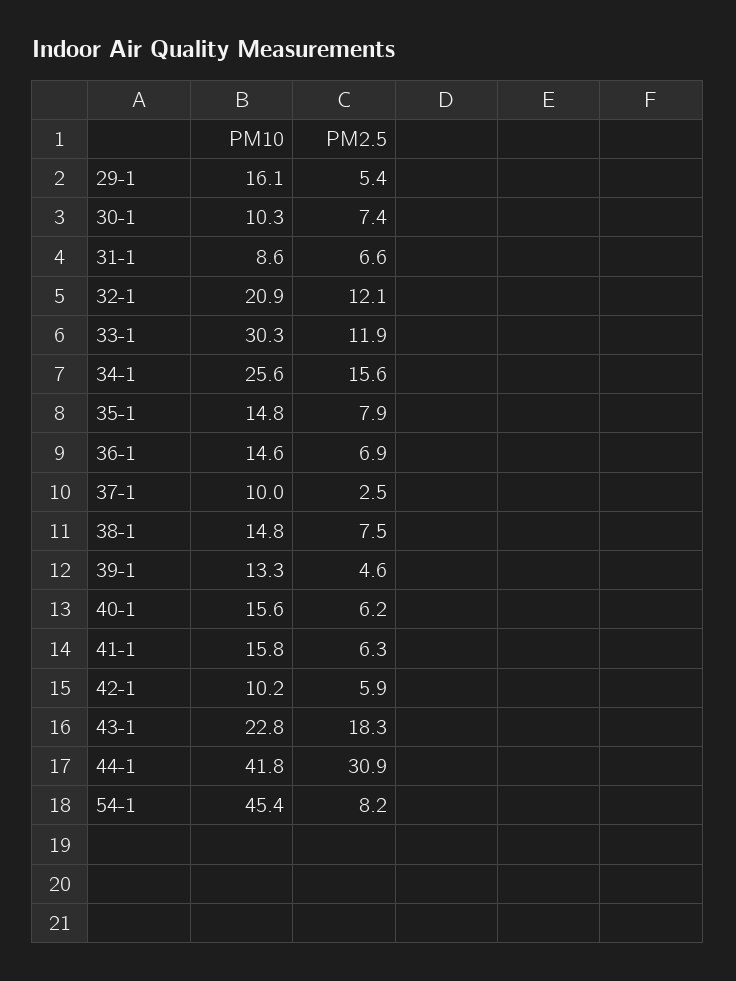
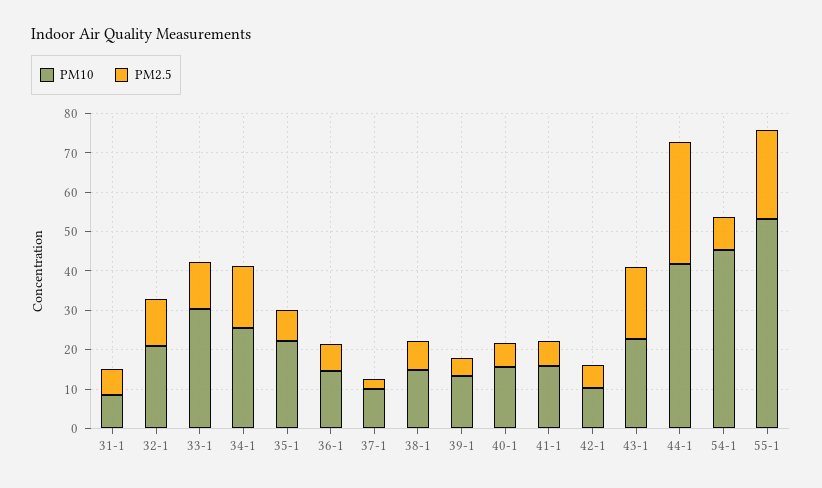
PM10, 29-1: 16.1 -> none
PM2.5, 29-1: 5.4 -> none
PM10, 30-1: 10.3 -> none
PM2.5, 30-1: 7.4 -> none
PM10, 35-1: 14.8 -> 22.5
PM10, 55-1: none -> 52.5
PM2.5, 55-1: none -> 22.5

